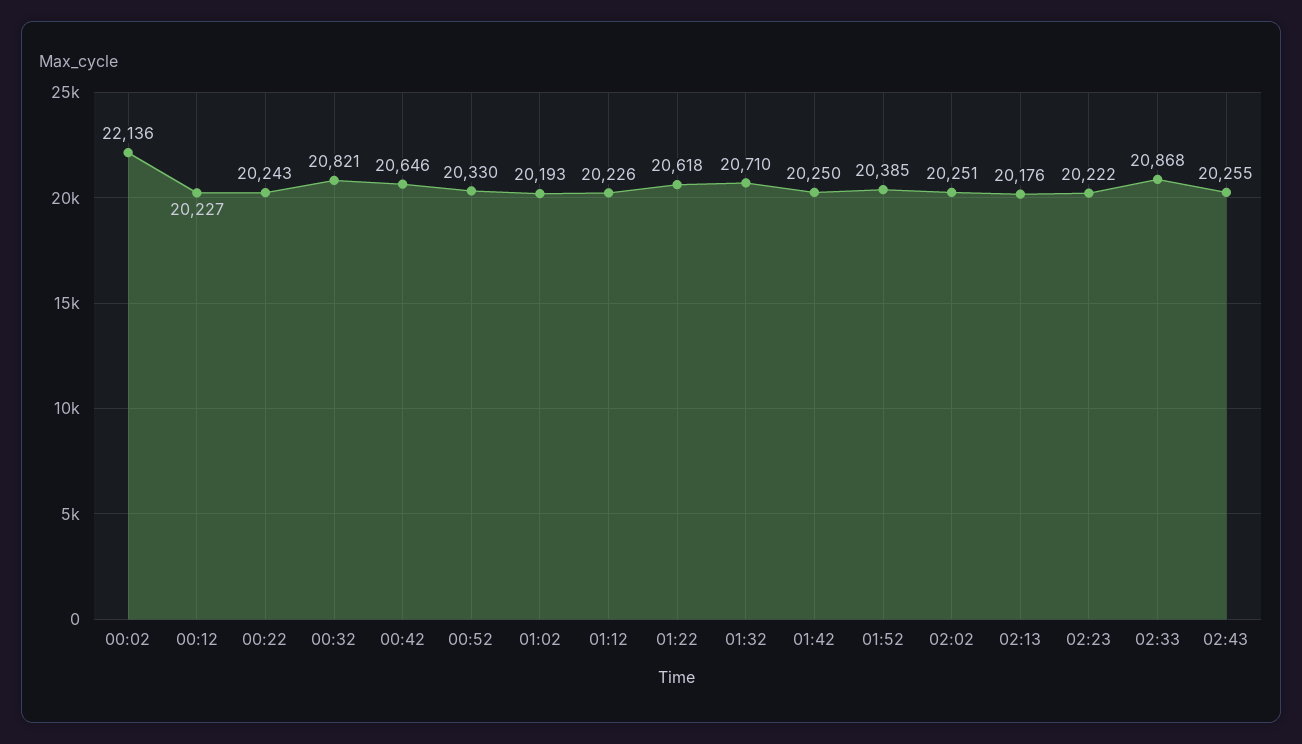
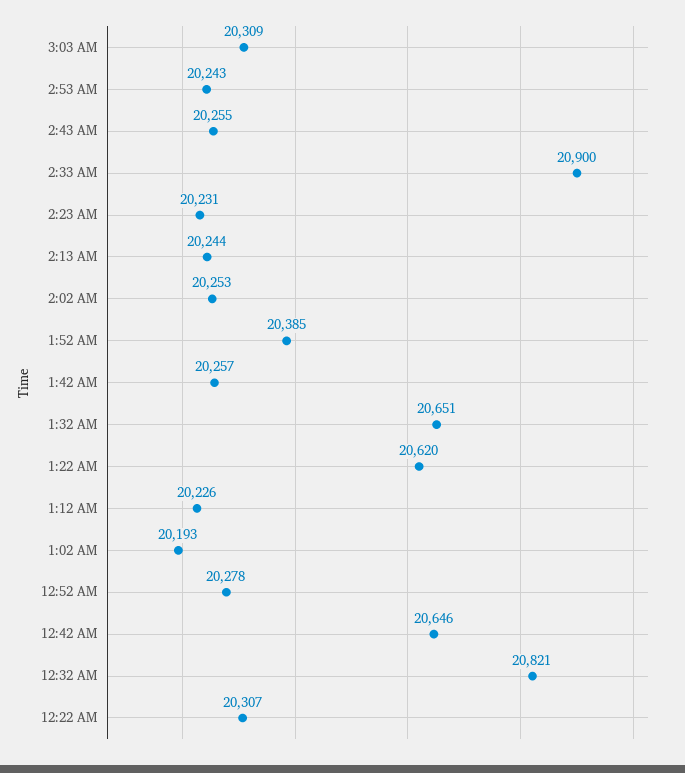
00:02: 22136 -> none
00:12: 20227 -> none
00:22: 20243 -> 20307
00:52: 20330 -> 20278
01:22: 20618 -> 20620
01:32: 20710 -> 20651
01:42: 20250 -> 20257
02:02: 20251 -> 20253
02:13: 20176 -> 20244
02:23: 20222 -> 20231
02:33: 20868 -> 20900
3:03 AM: none -> 20309
2:53 AM: none -> 20243

